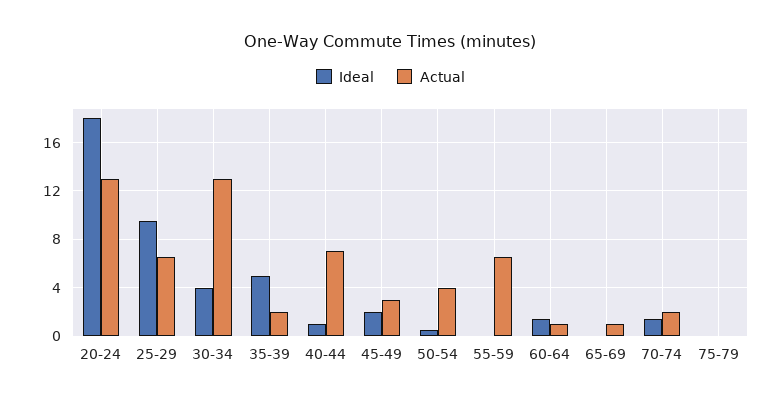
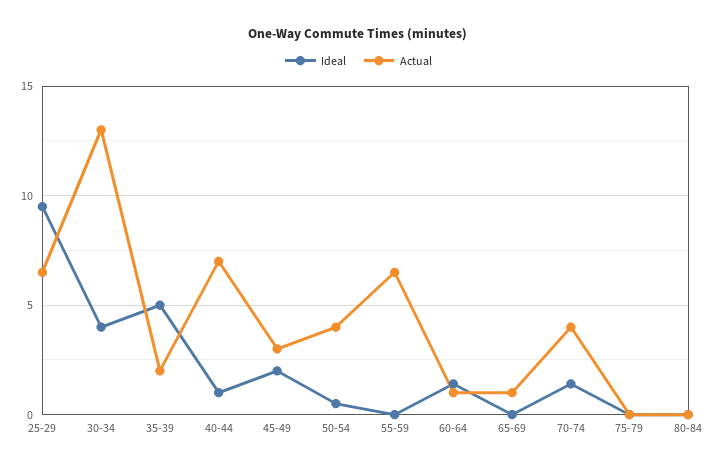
Ideal, 20-24: 18 -> none
Actual, 20-24: 13 -> none
Actual, 70-74: 2 -> 4
Ideal, 80-84: none -> 0
Actual, 80-84: none -> 0

